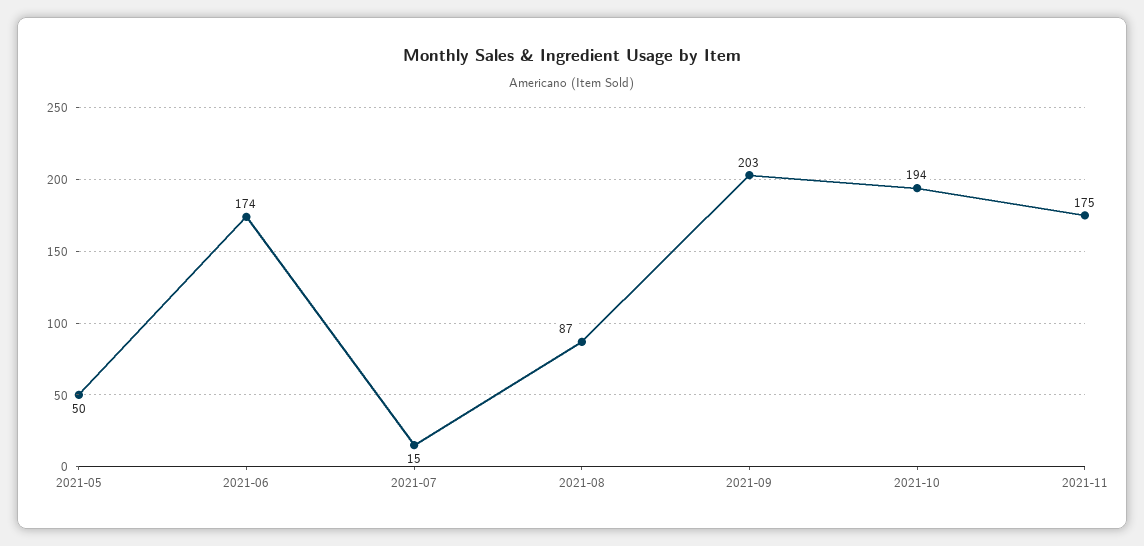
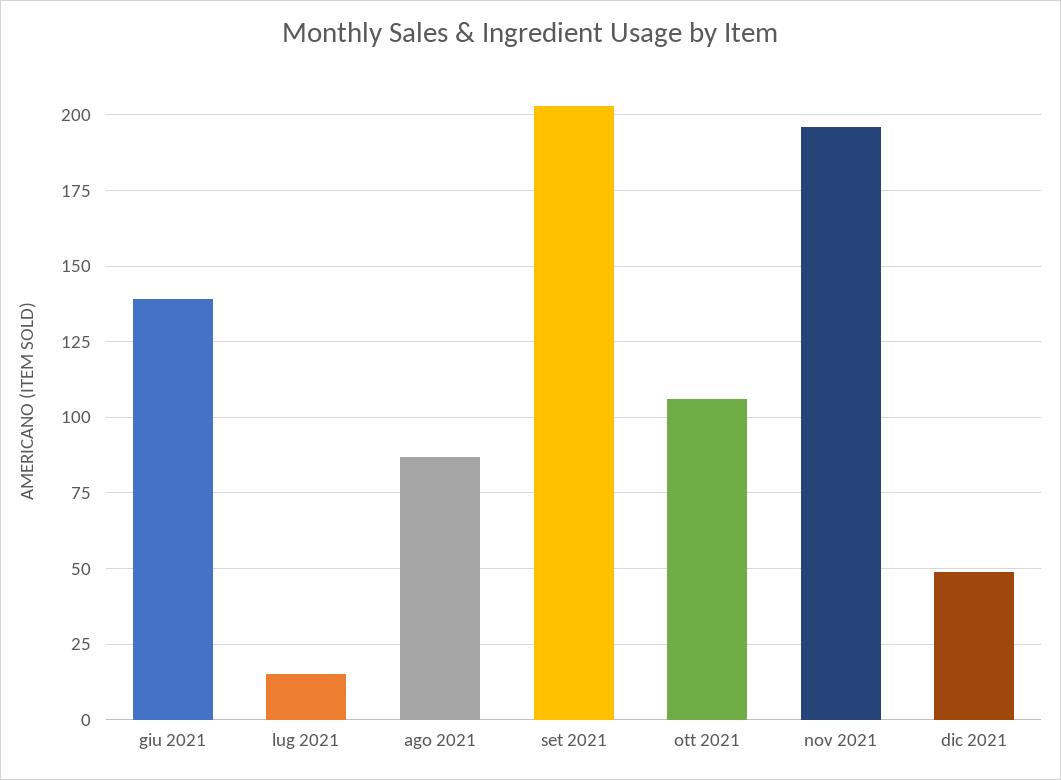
2021-05: 50 -> none
2021-06: 174 -> 140
2021-10: 194 -> 105
2021-11: 175 -> 195
dic 2021: none -> 50

